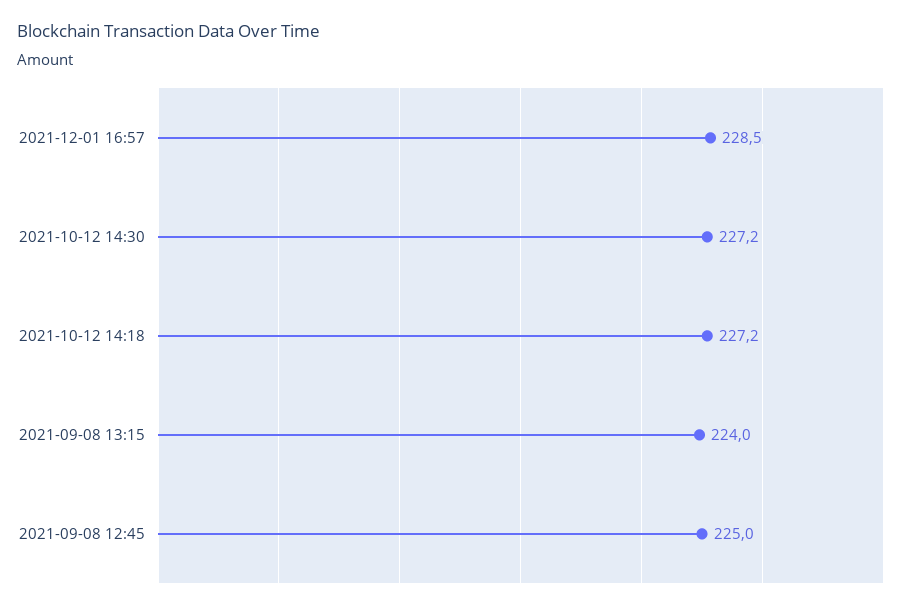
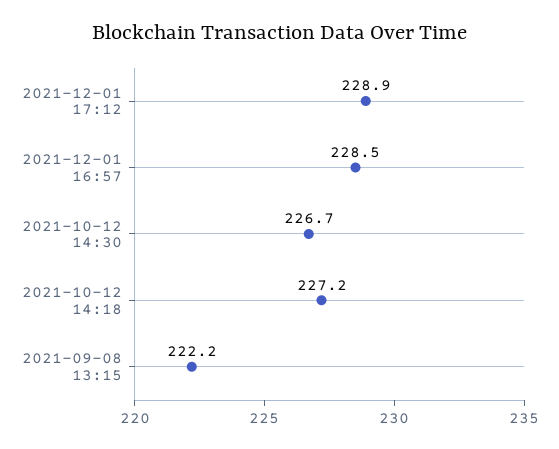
2021-10-12 14:30: 227.2 -> 226.7
2021-09-08 13:15: 224 -> 222.2
2021-09-08 12:45: 225 -> none
2021-12-01 17:12: none -> 228.9

